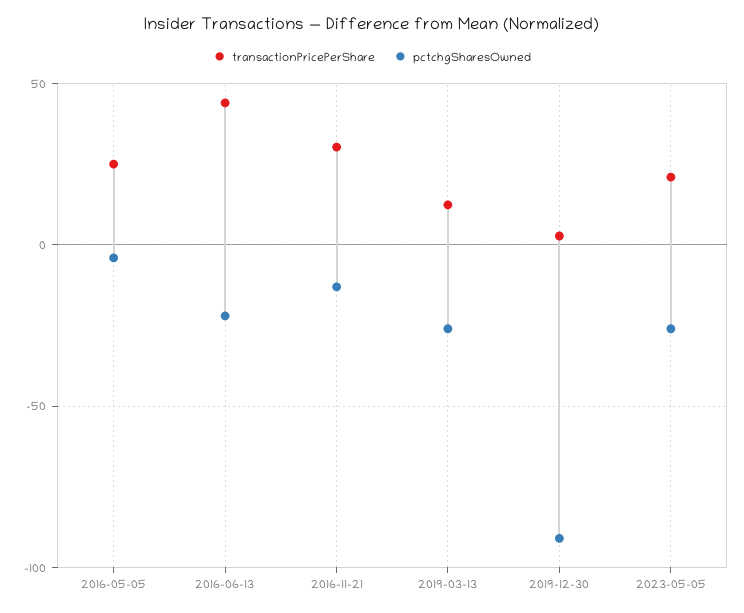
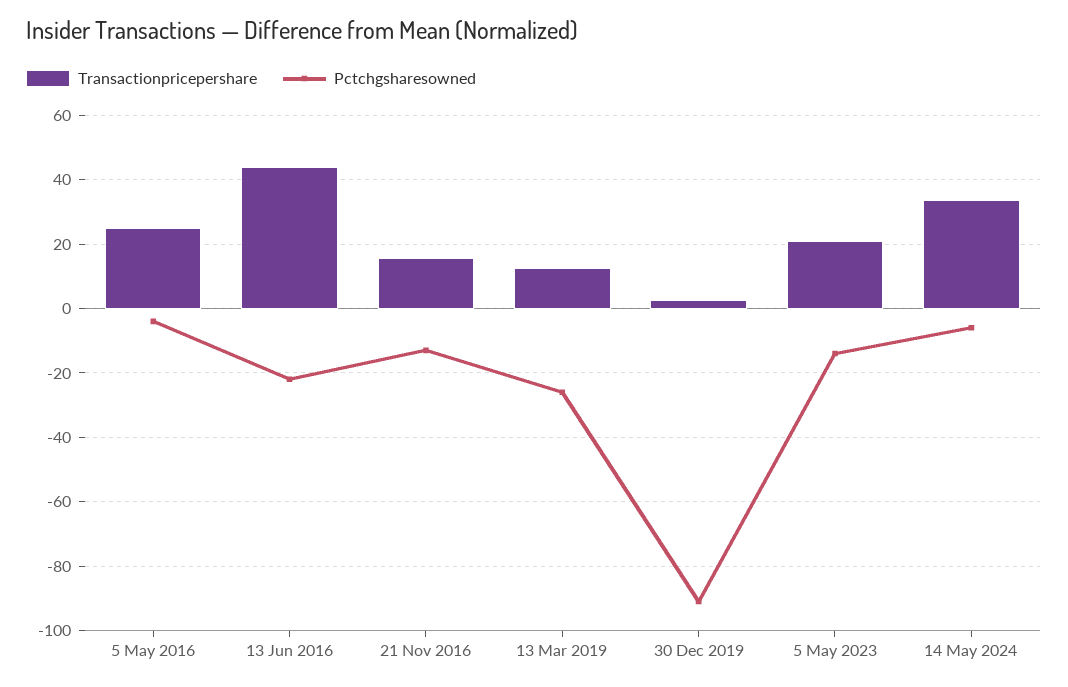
transactionPricePerShare, 2016-11-21: 30 -> 16
pctchgSharesOwned, 2023-05-05: -25 -> -14
transactionPricePerShare, 14 May 2024: none -> 34
pctchgSharesOwned, 14 May 2024: none -> -6

